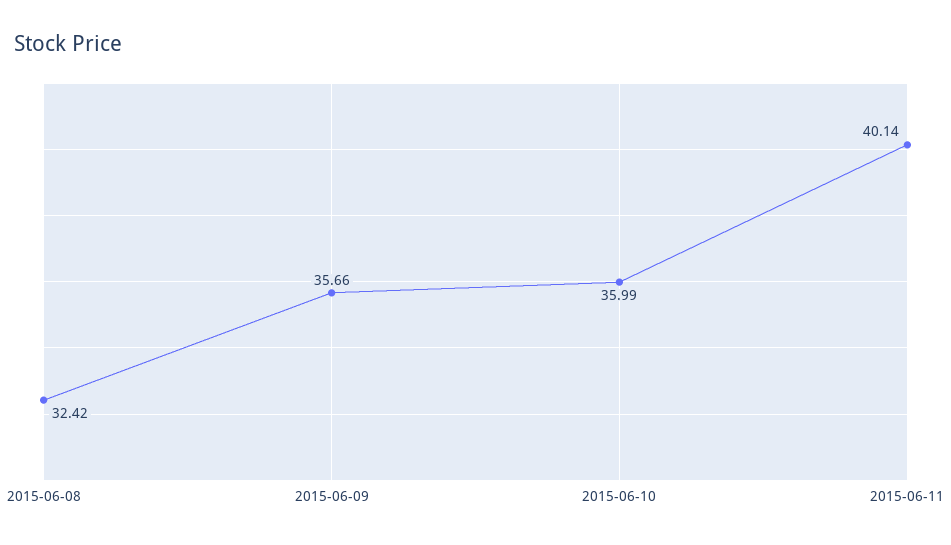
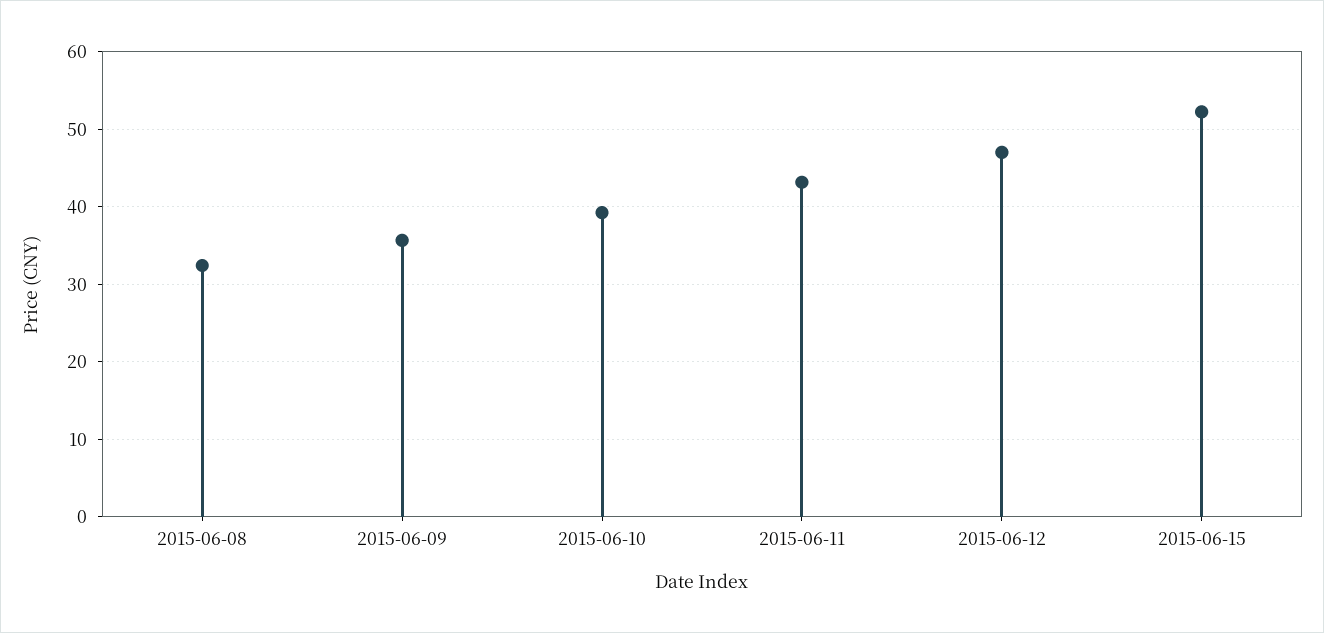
2015-06-10: 35.99 -> 39
2015-06-11: 40.14 -> 43
2015-06-12: none -> 47
2015-06-15: none -> 52

